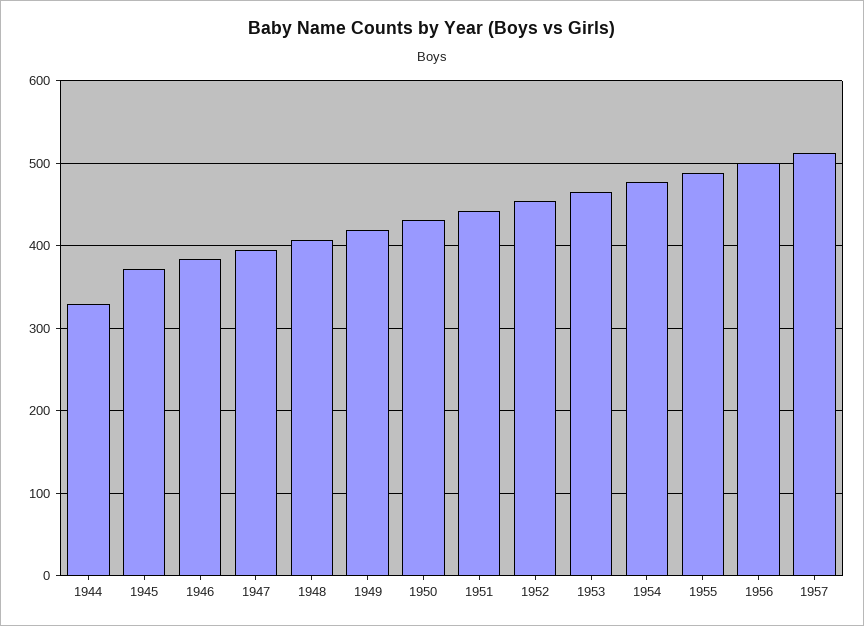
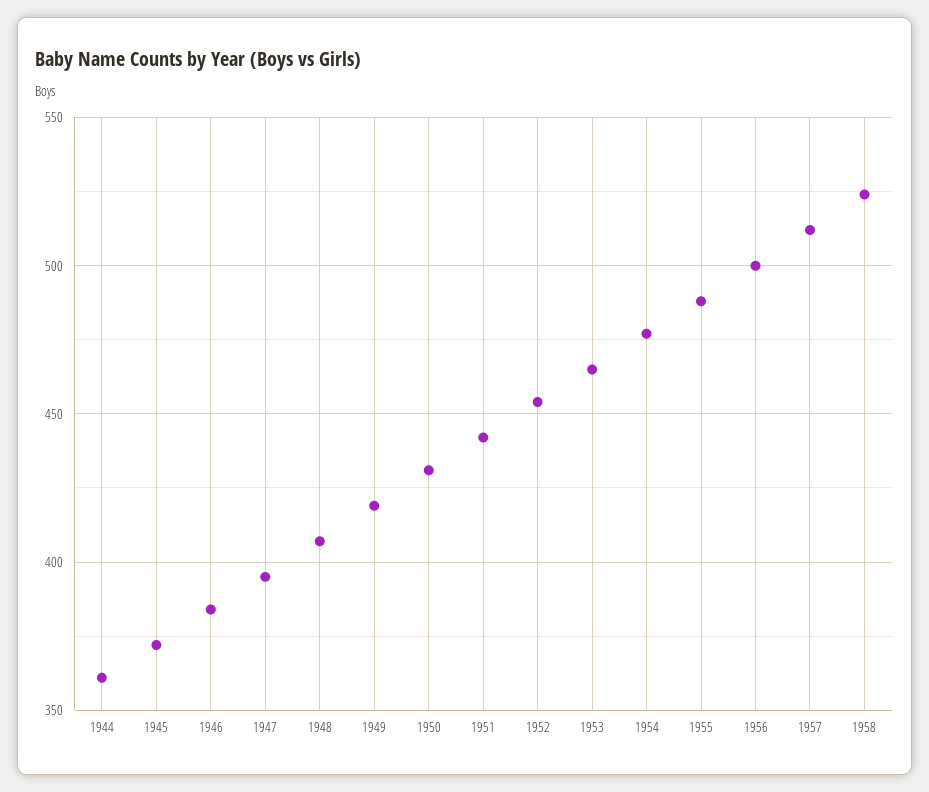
1944: 330 -> 360
1958: none -> 525

